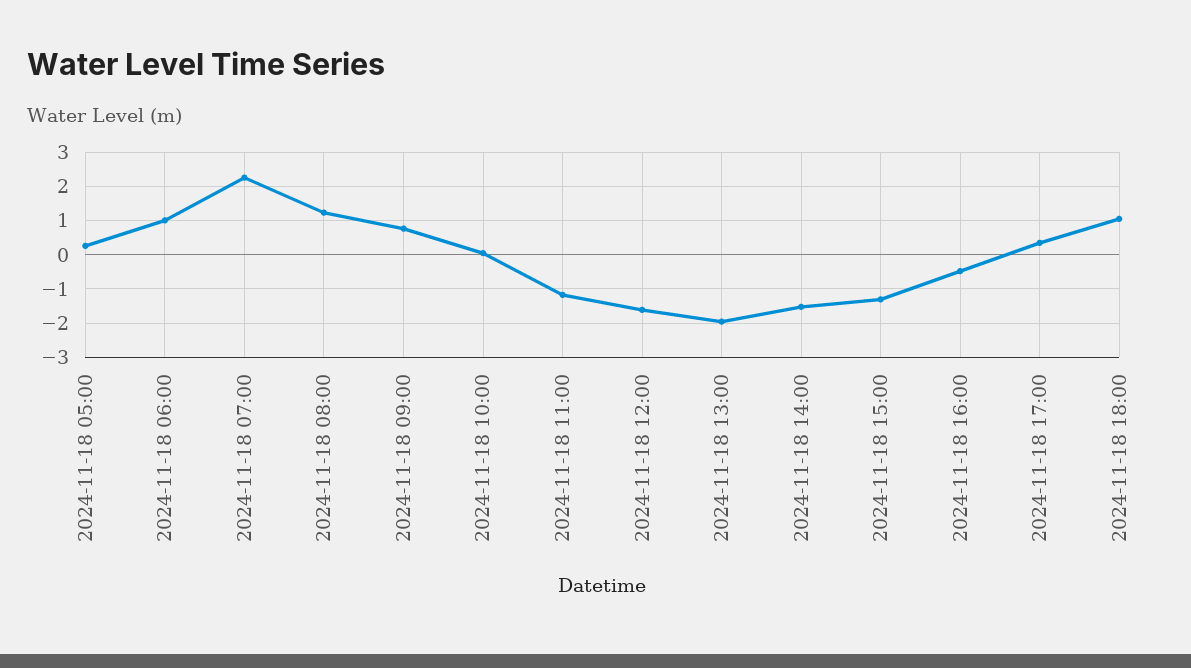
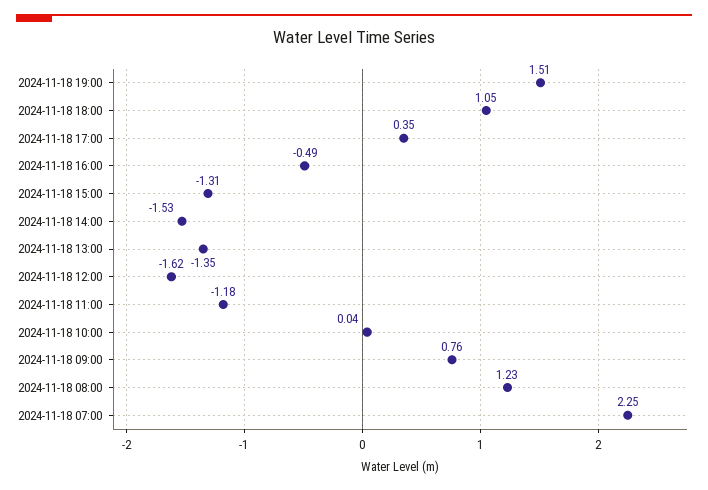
2024-11-18 05:00: 0.2 -> none
2024-11-18 06:00: 1 -> none
2024-11-18 13:00: -2 -> -1.35
2024-11-18 19:00: none -> 1.51

